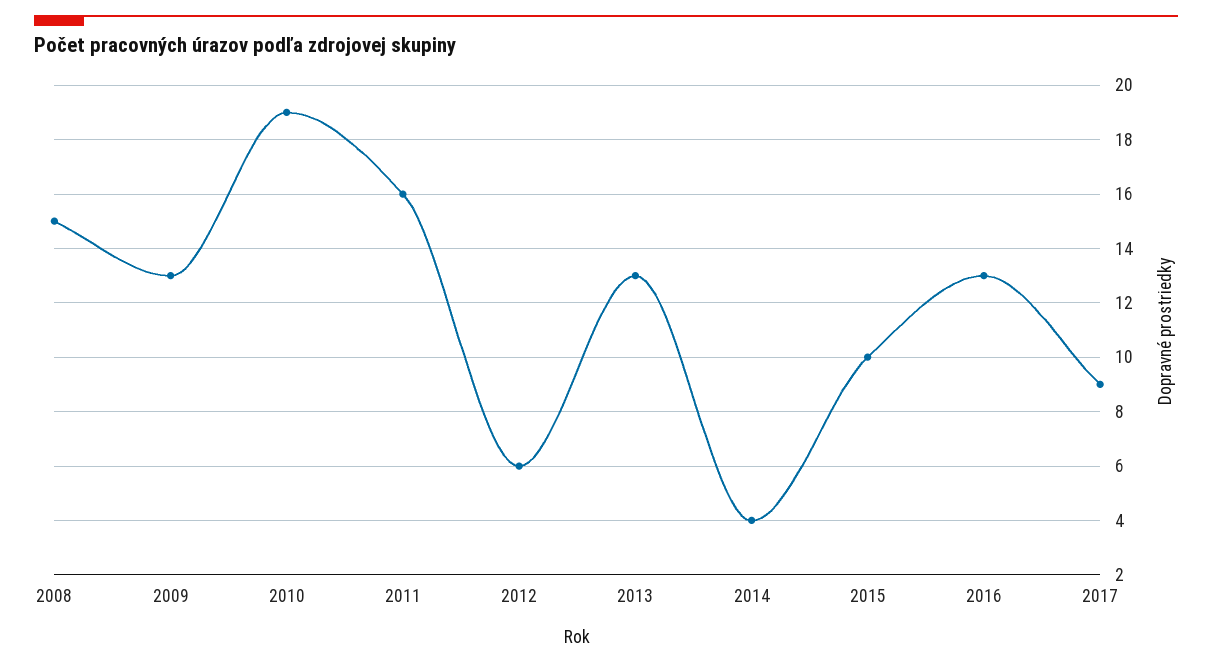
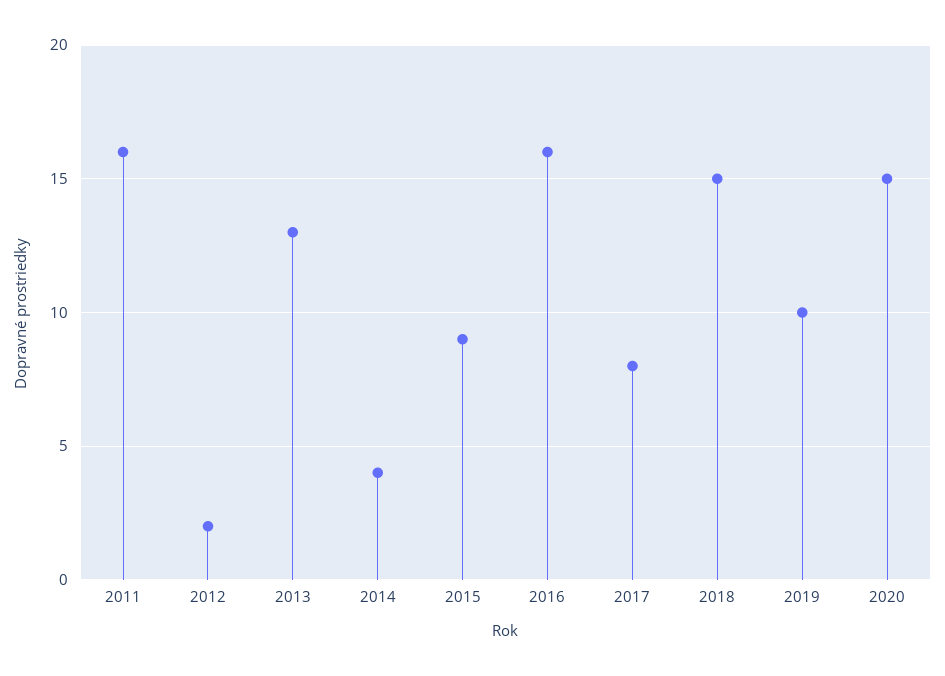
2008: 15 -> none
2009: 13 -> none
2010: 19 -> none
2012: 6 -> 2
2015: 10 -> 9
2016: 13 -> 16
2017: 9 -> 8
2018: none -> 15
2019: none -> 10
2020: none -> 15

